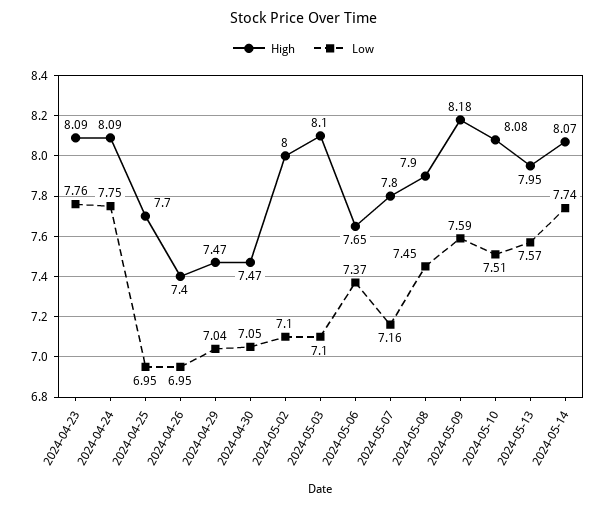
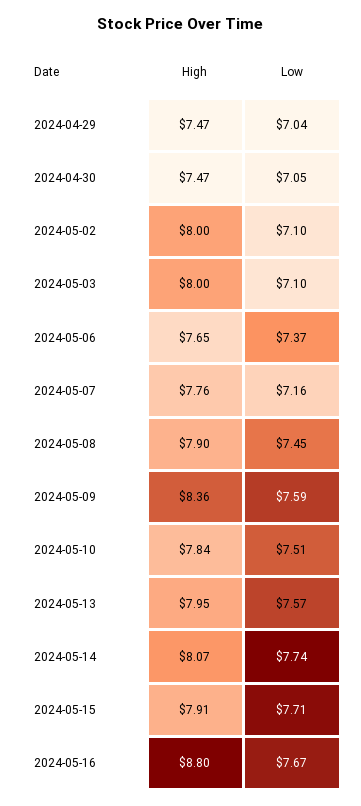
High, 2024-04-23: 8.09 -> none
Low, 2024-04-23: 7.76 -> none
High, 2024-04-24: 8.09 -> none
Low, 2024-04-24: 7.75 -> none
High, 2024-04-25: 7.7 -> none
Low, 2024-04-25: 6.95 -> none
High, 2024-04-26: 7.4 -> none
Low, 2024-04-26: 6.95 -> none
High, 2024-05-03: 8.1 -> 8
High, 2024-05-07: 7.8 -> 7.76
High, 2024-05-09: 8.18 -> 8.36
High, 2024-05-10: 8.08 -> 7.84
High, 2024-05-15: none -> 7.91
Low, 2024-05-15: none -> 7.71
High, 2024-05-16: none -> 8.8
Low, 2024-05-16: none -> 7.67

